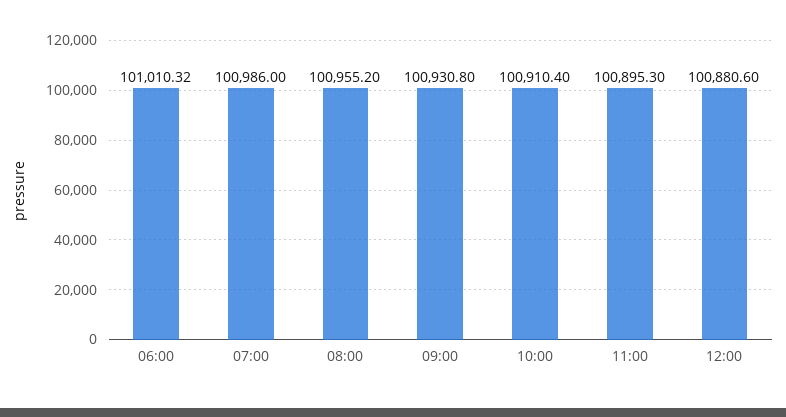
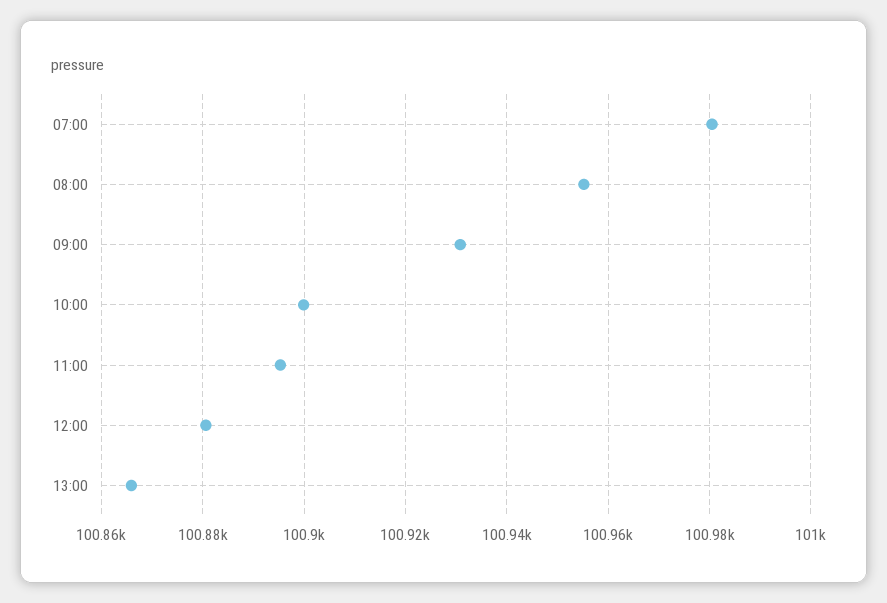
06:00: 101010.32 -> none
07:00: 100986 -> 100980
10:00: 100910.4 -> 100900
13:00: none -> 100866

